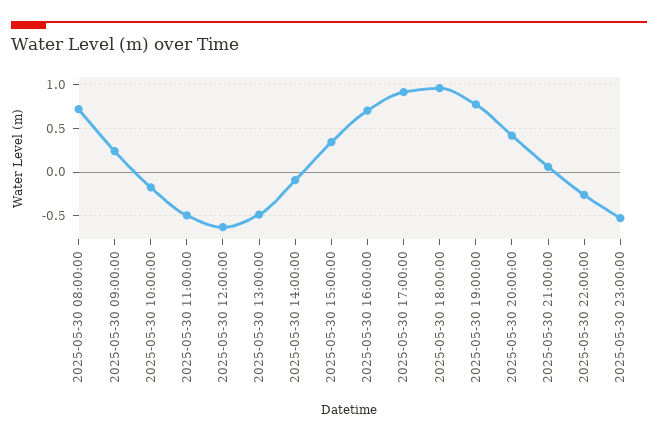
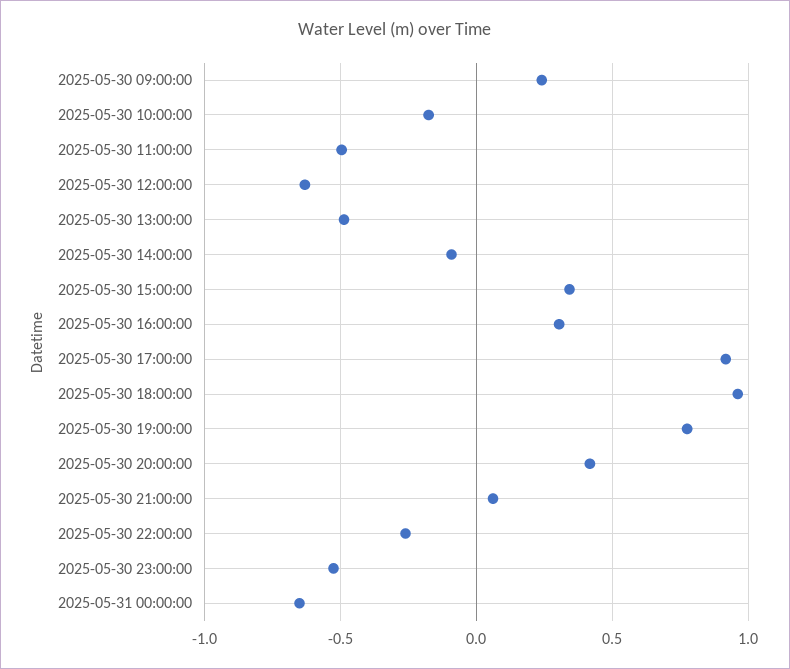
2025-05-30 08:00:00: 0.7 -> none
2025-05-30 16:00:00: 0.7 -> 0.3
2025-05-31 00:00:00: none -> -0.65

